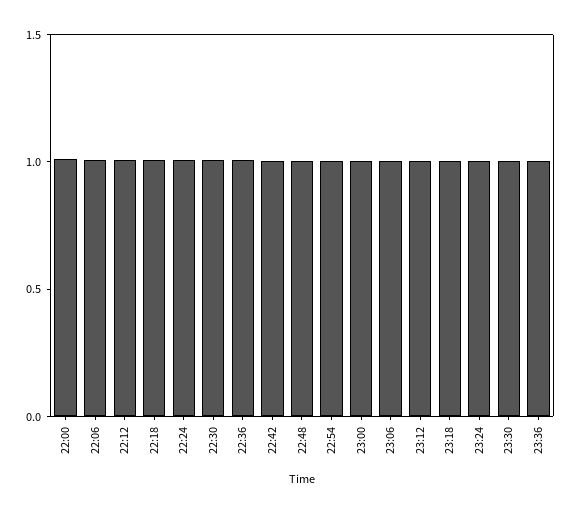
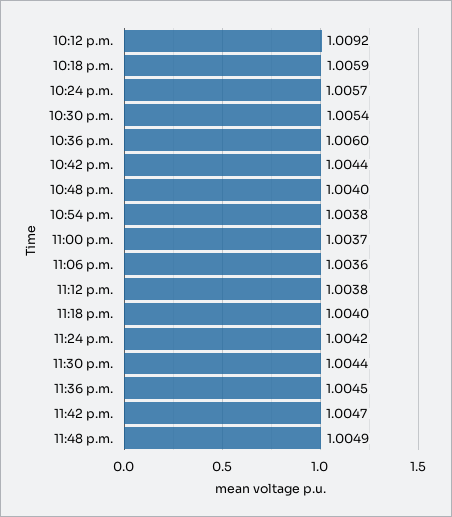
22:00: 1 -> none
22:06: 1 -> none
11:42 p.m.: none -> 1.0047
11:48 p.m.: none -> 1.0049

